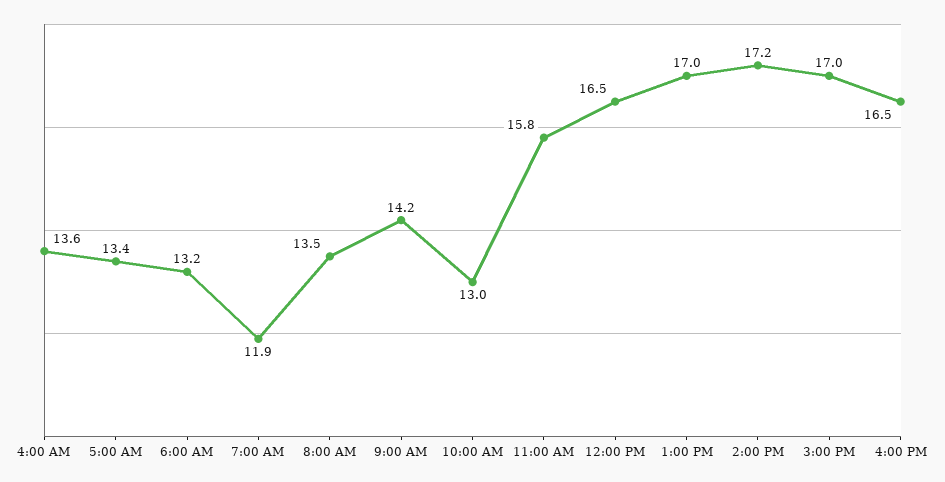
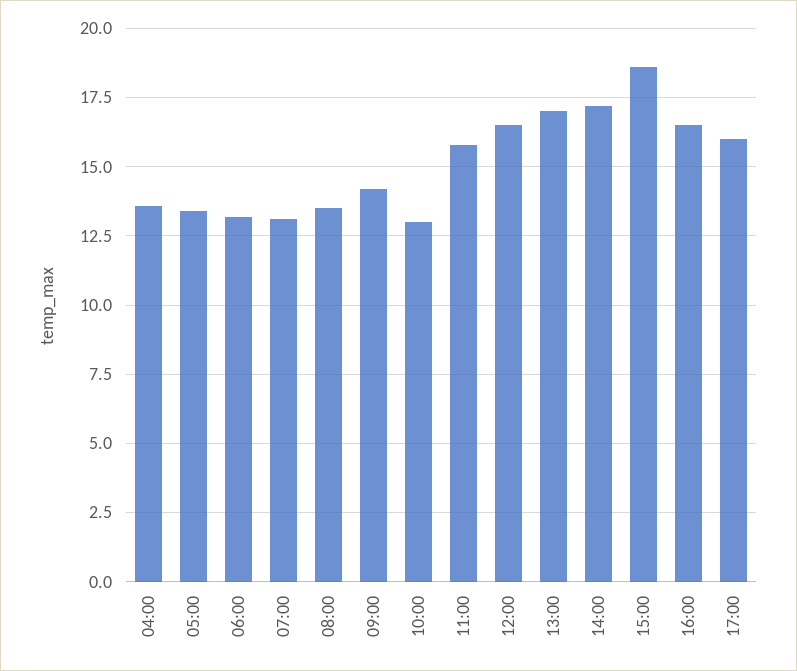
7:00 AM: 11.9 -> 13
3:00 PM: 17 -> 18.5
17:00: none -> 16

